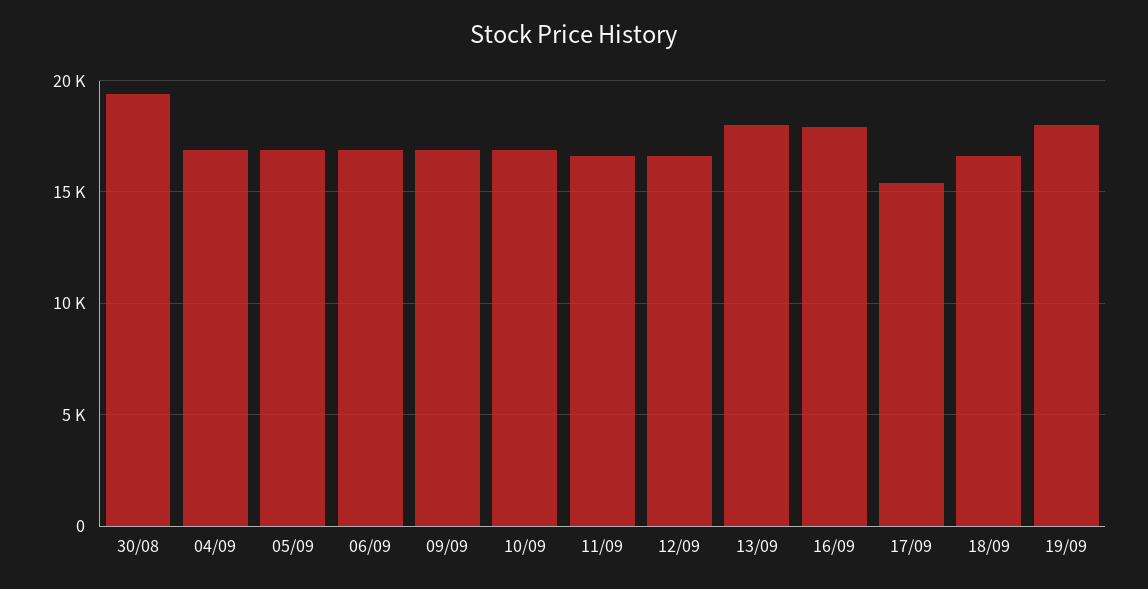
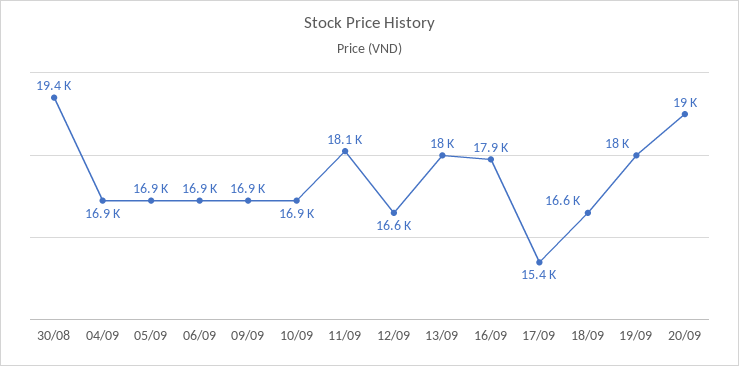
11/09: 16500 -> 18100
20/09: none -> 19000

